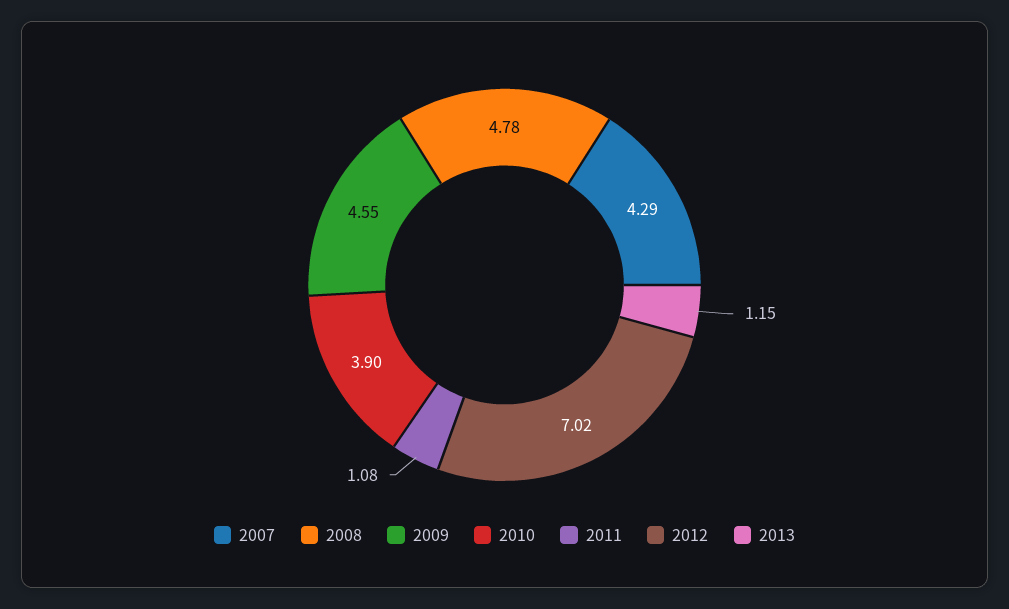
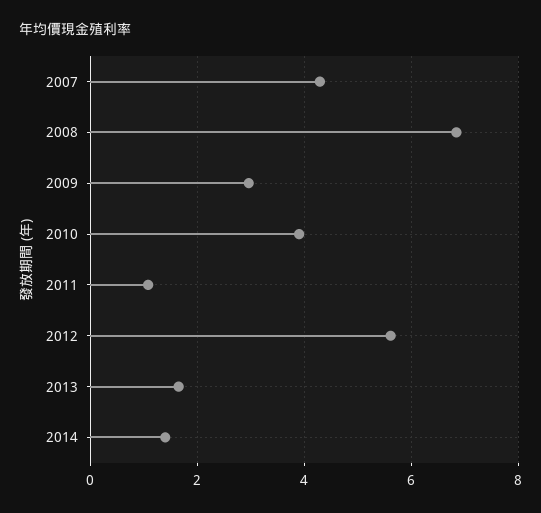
2008: 4.78 -> 6.8
2009: 4.55 -> 3
2012: 7.02 -> 5.6
2013: 1.15 -> 1.6
2014: none -> 1.4

